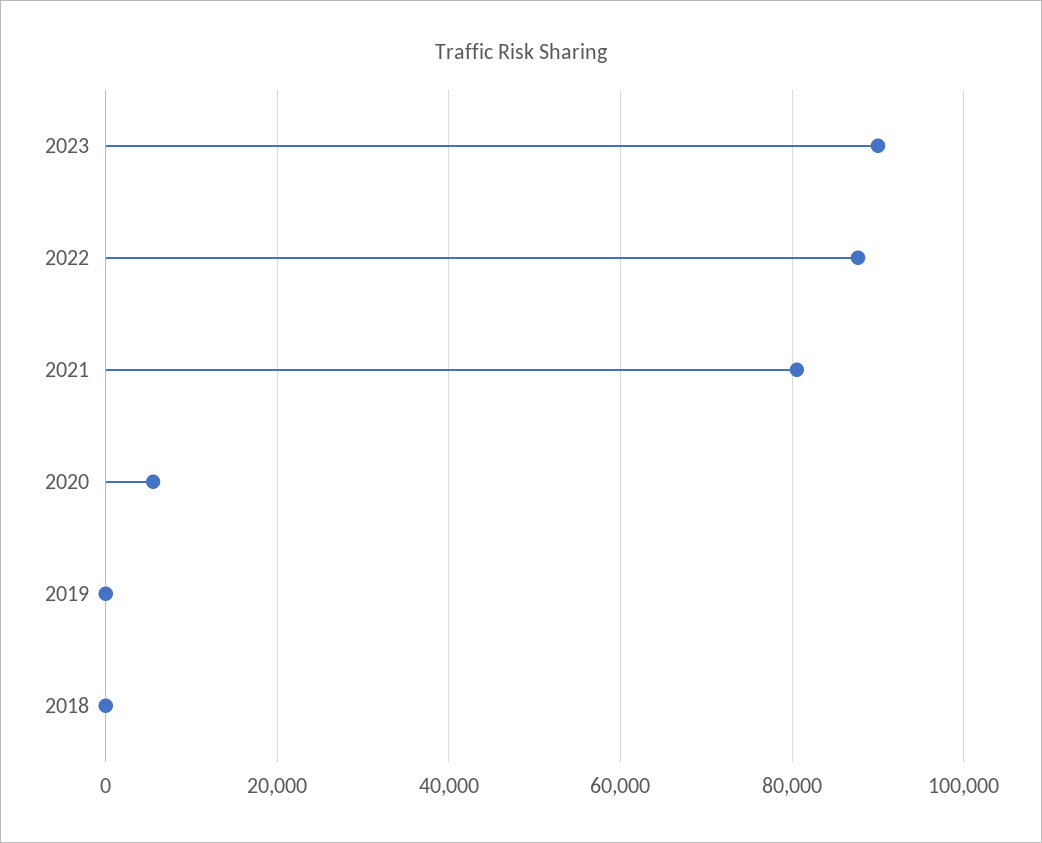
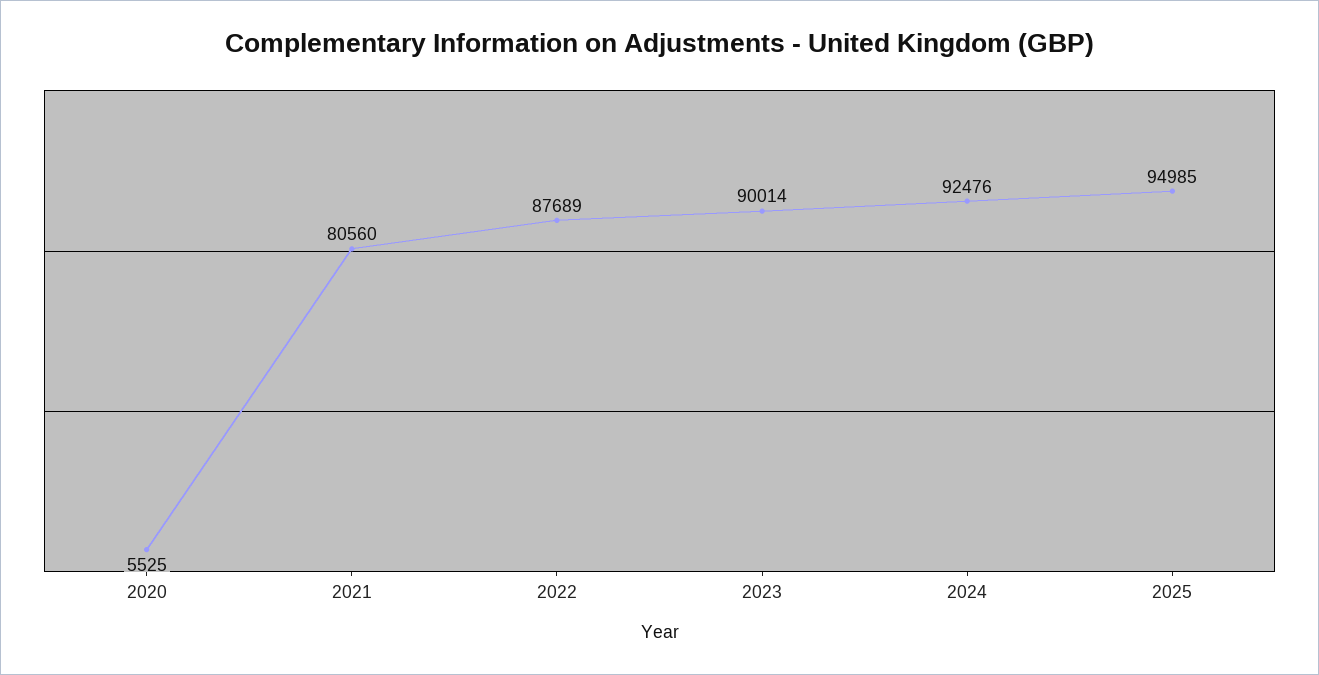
2019: 0 -> none
2018: 0 -> none
2024: none -> 92476
2025: none -> 94985

